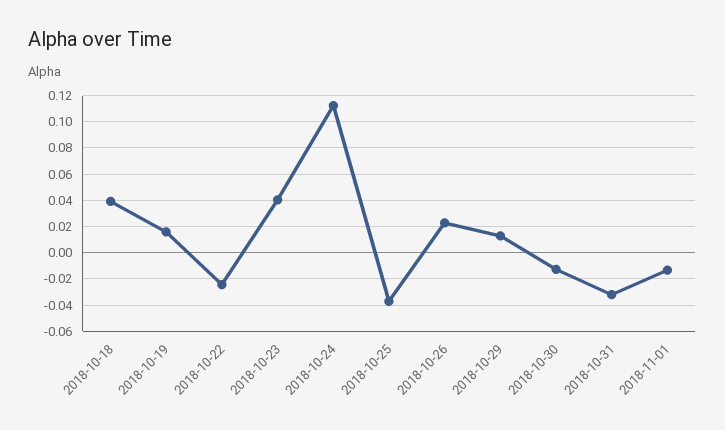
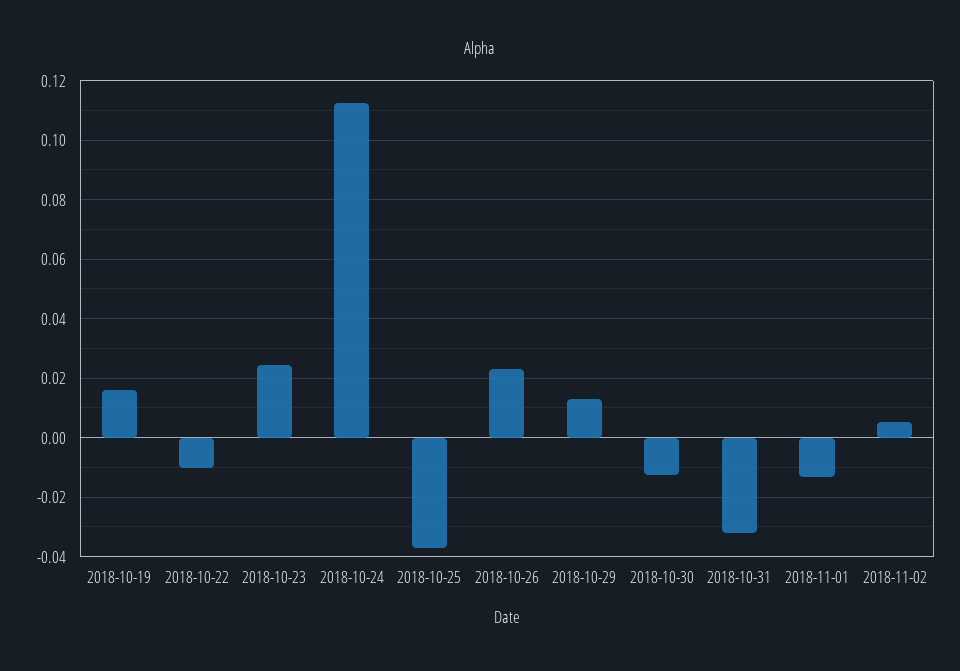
2018-10-18: 0.04 -> none
2018-10-22: -0.025 -> -0.01
2018-10-23: 0.04 -> 0.025
2018-11-02: none -> 0.005

